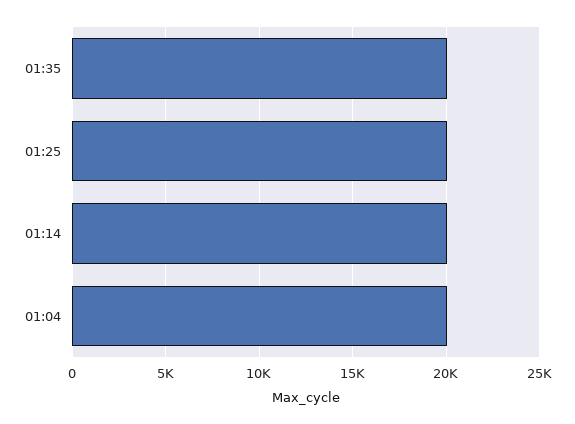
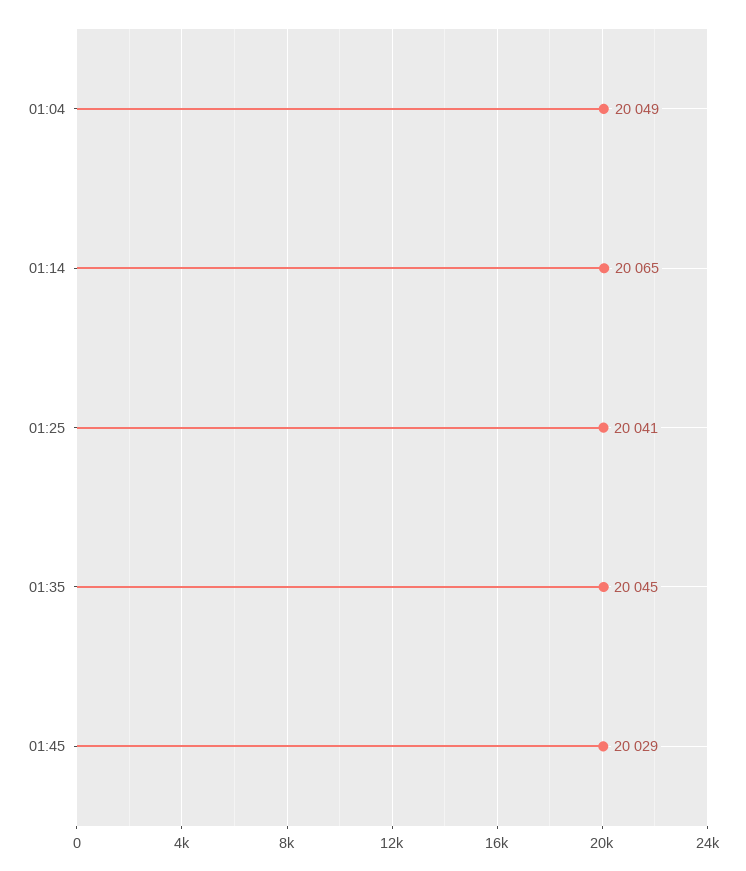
01:45: none -> 20029

